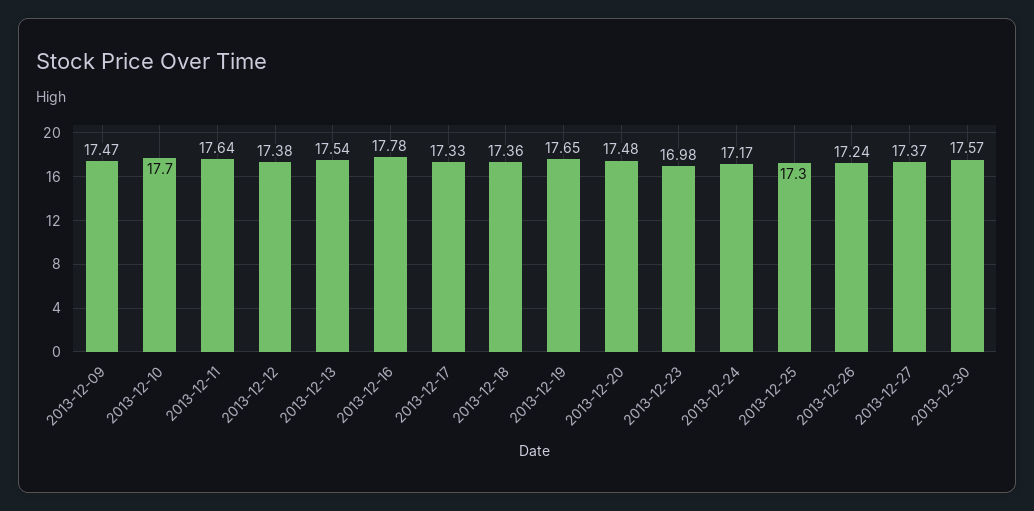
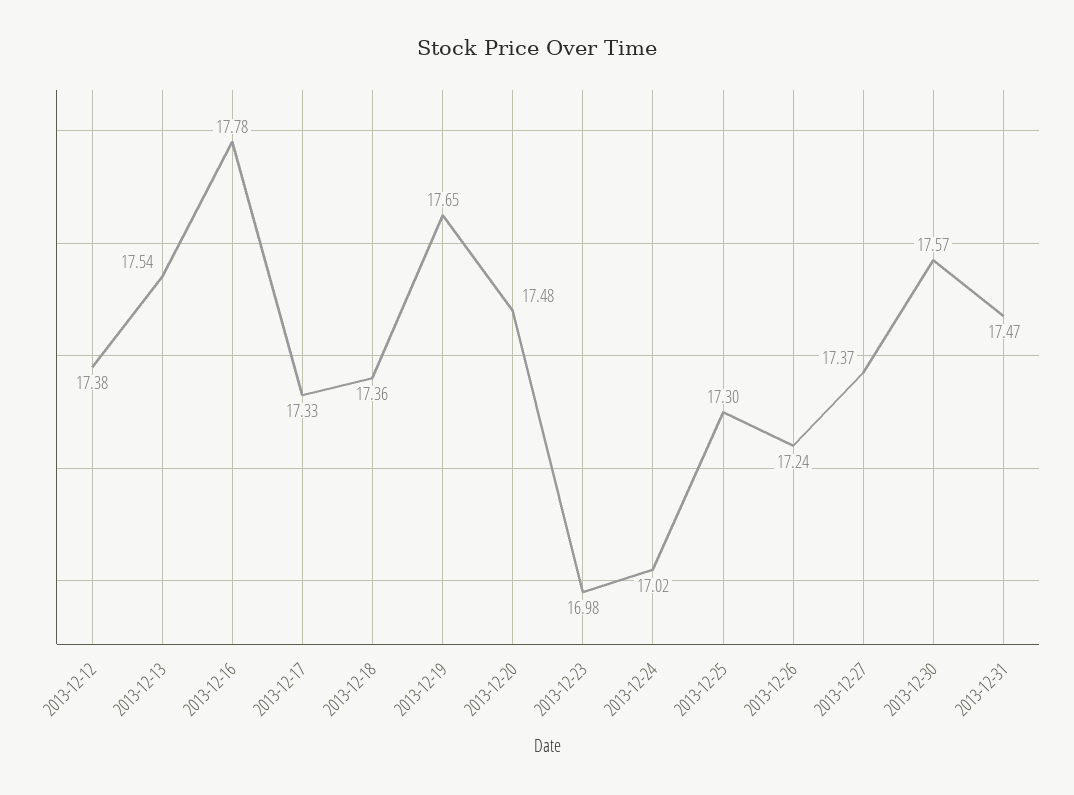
2013-12-09: 17.47 -> none
2013-12-10: 17.7 -> none
2013-12-11: 17.64 -> none
2013-12-24: 17.17 -> 17.02
2013-12-31: none -> 17.47

